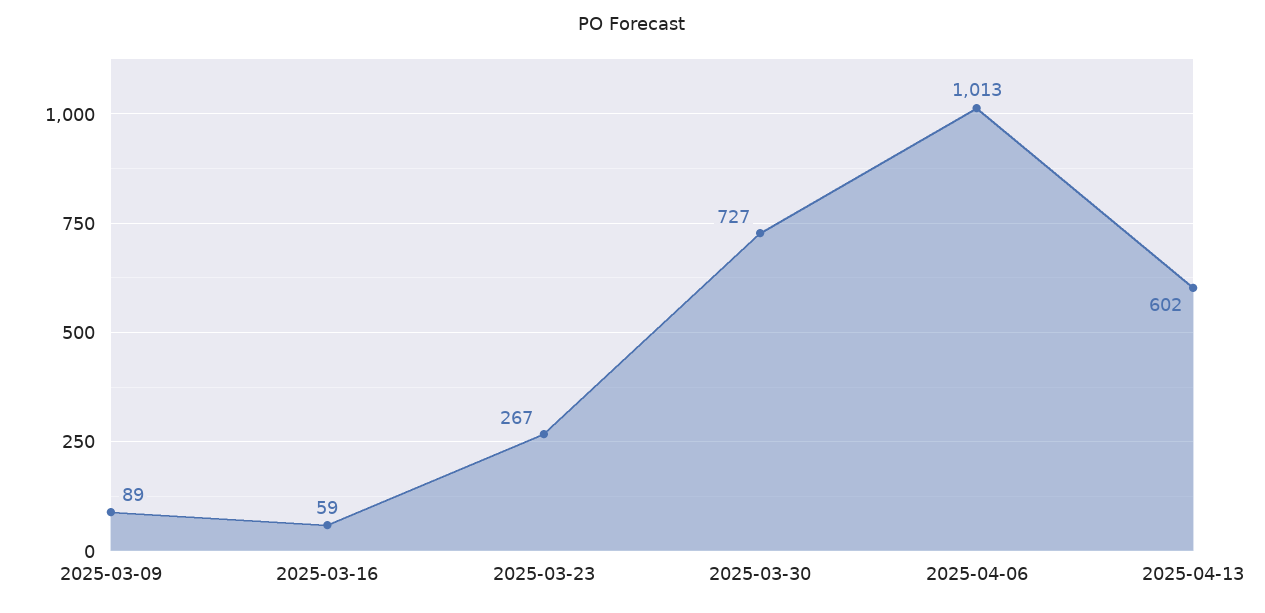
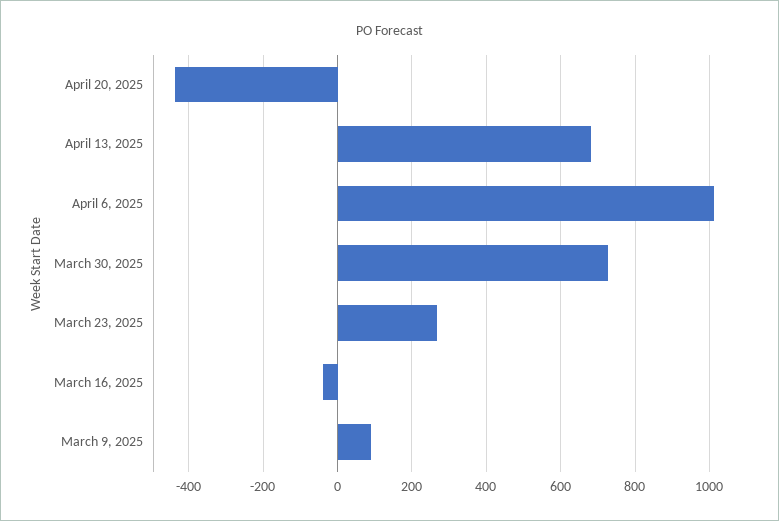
2025-03-16: 59 -> -40
2025-04-13: 602 -> 680
April 20, 2025: none -> -440

